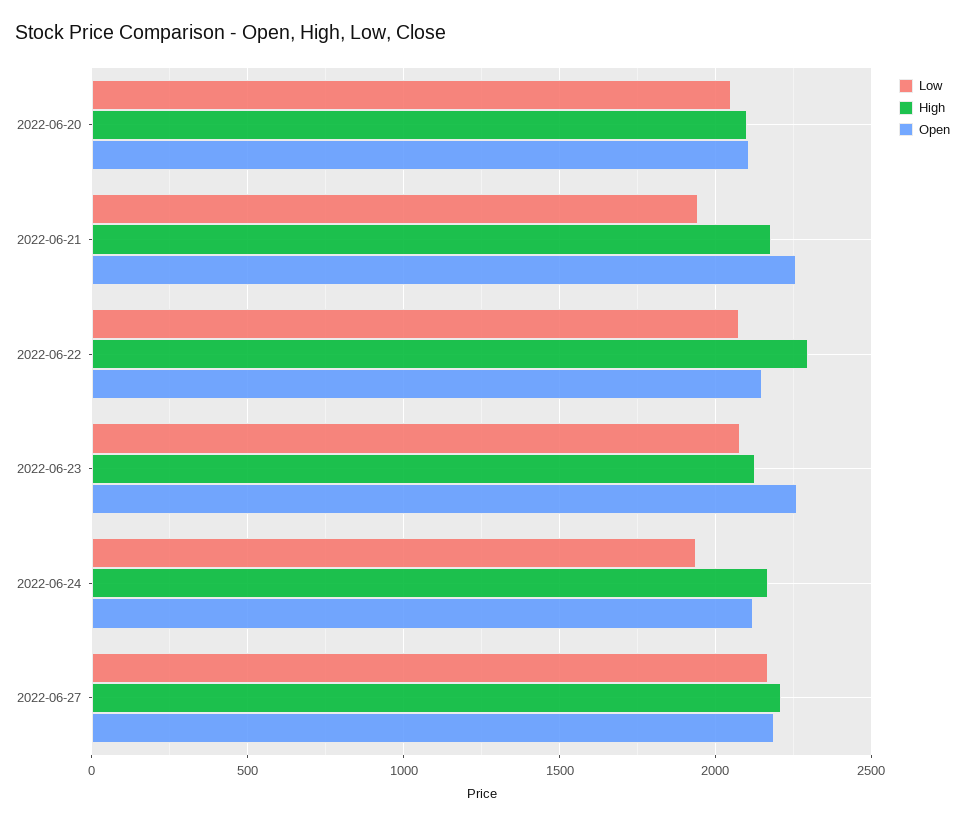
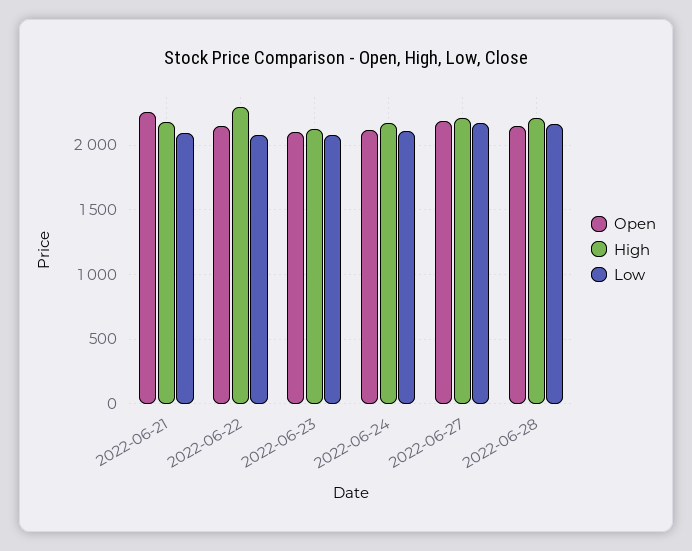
Low, 2022-06-20: 2050 -> none
High, 2022-06-20: 2100 -> none
Open, 2022-06-20: 2100 -> none
Low, 2022-06-21: 1950 -> 2100
Open, 2022-06-23: 2250 -> 2100
Low, 2022-06-24: 1950 -> 2100
Open, 2022-06-28: none -> 2150
High, 2022-06-28: none -> 2200
Low, 2022-06-28: none -> 2150

